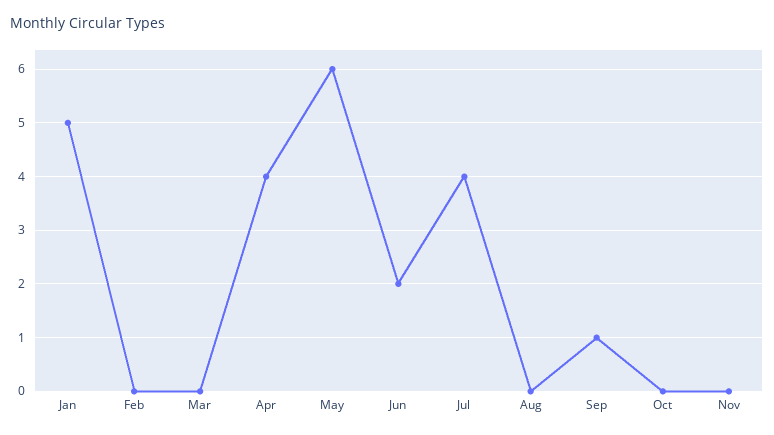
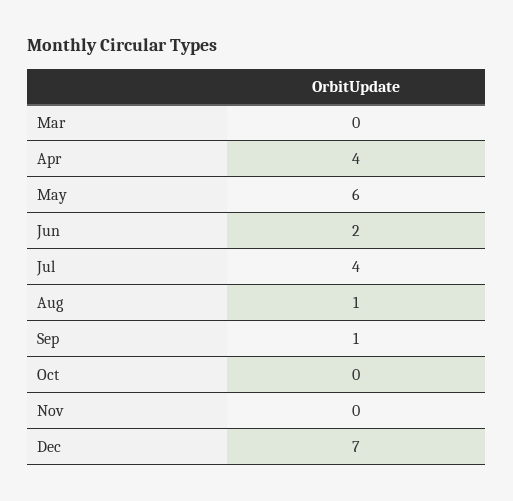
Jan: 5 -> none
Feb: 0 -> none
Aug: 0 -> 1
Dec: none -> 7

